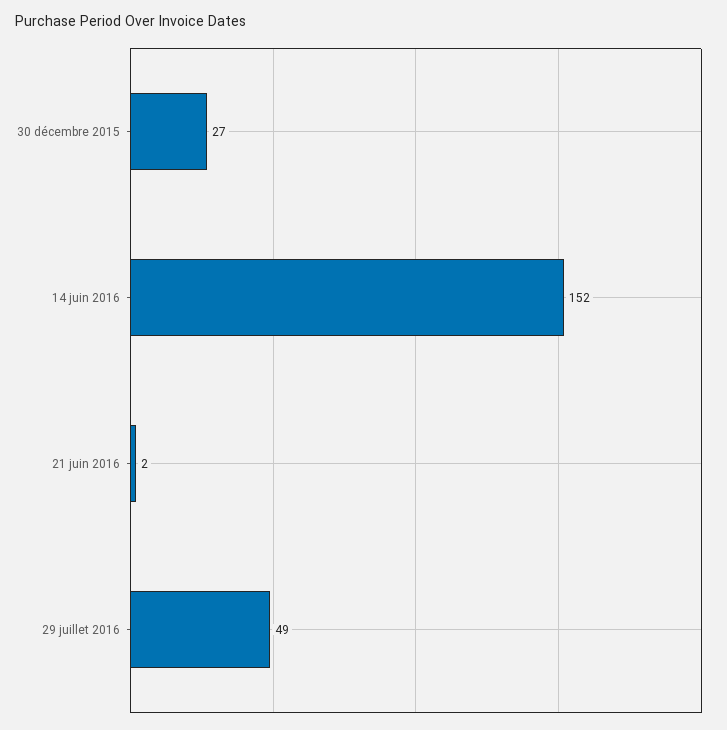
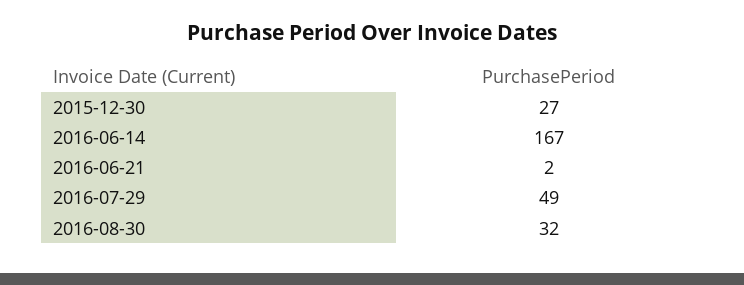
14 juin 2016: 152 -> 167
2016-08-30: none -> 32

